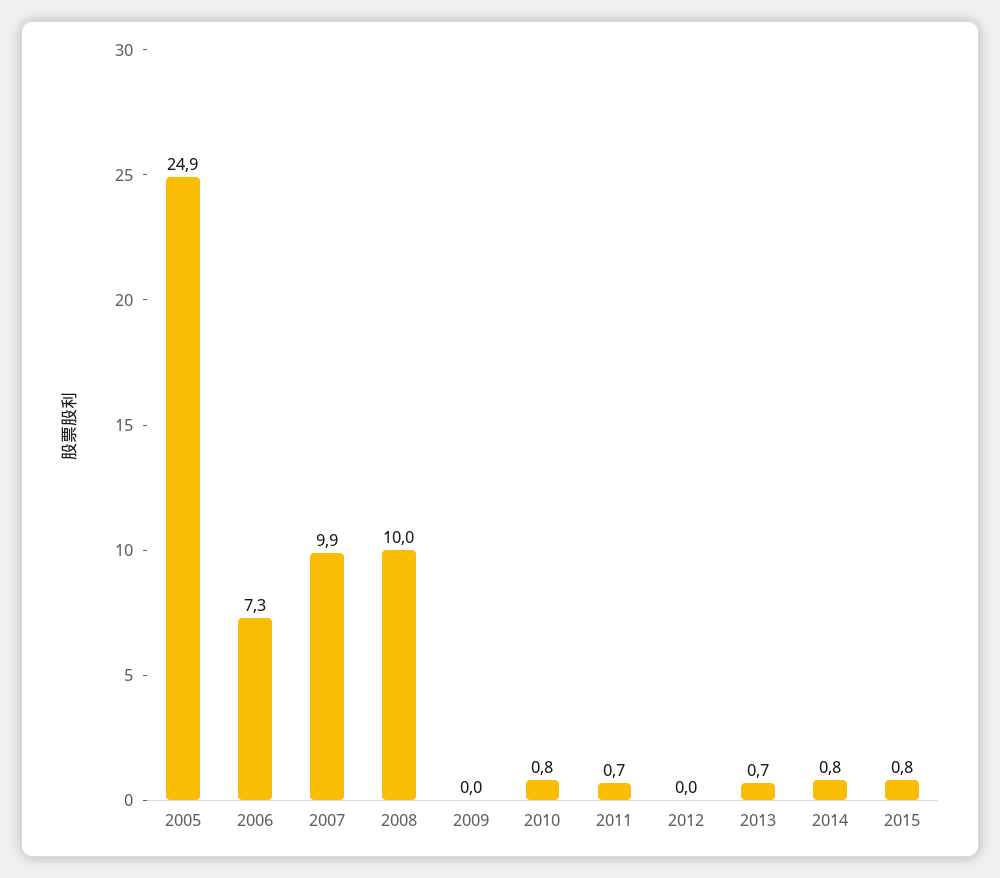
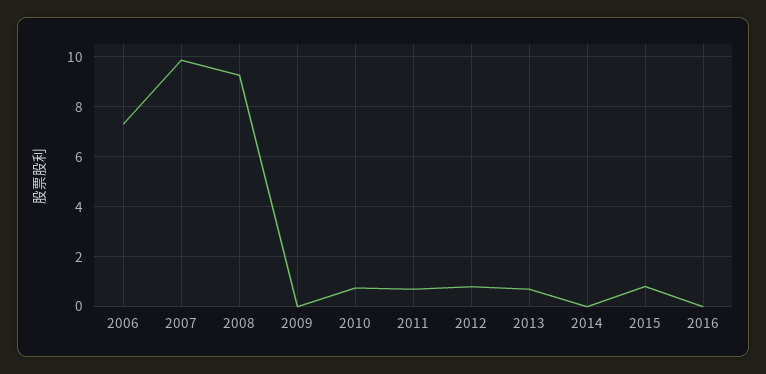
2005: 24.9 -> none
2008: 10 -> 9.25
2012: 0 -> 0.75
2014: 0.8 -> 0
2016: none -> 0

